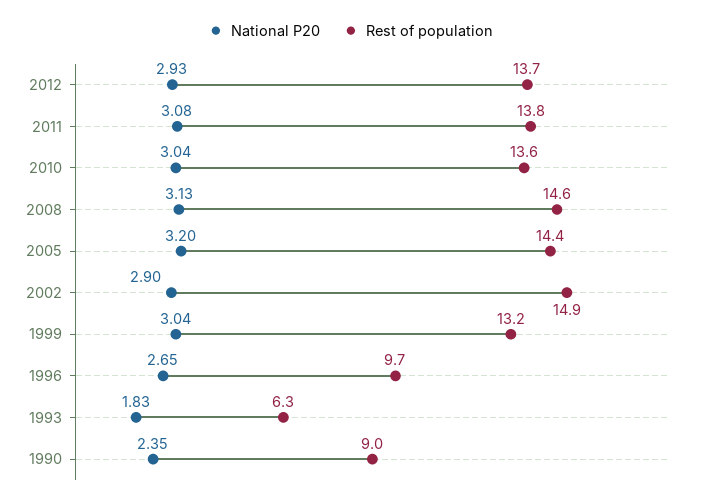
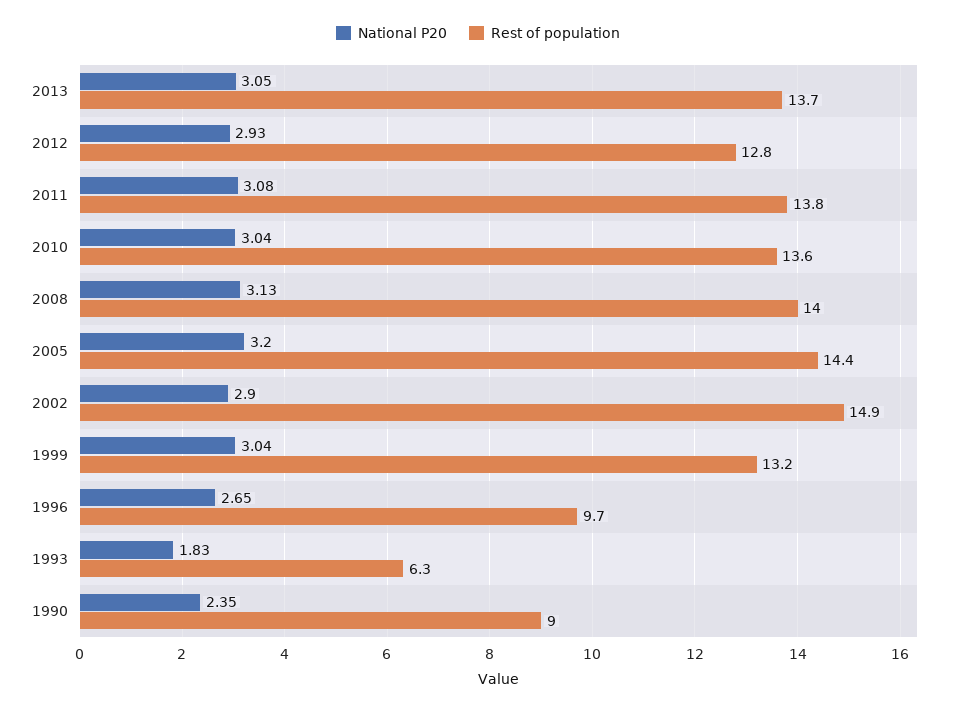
Rest of population, 2012: 13.7 -> 12.8
Rest of population, 2008: 14.6 -> 14
National P20, 2013: none -> 3.05
Rest of population, 2013: none -> 13.7

